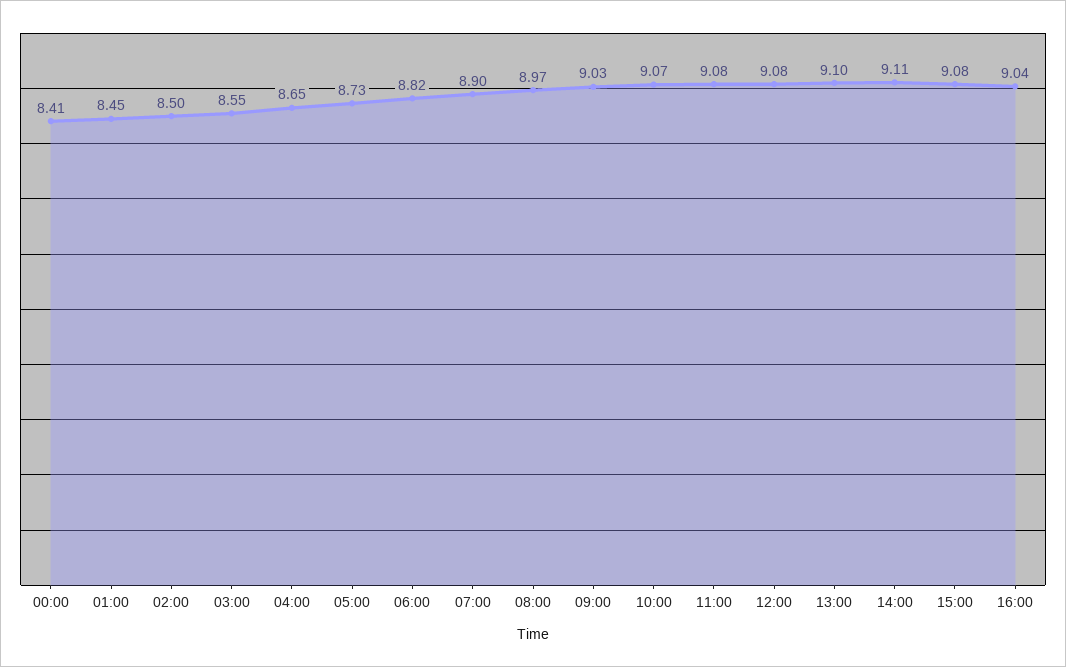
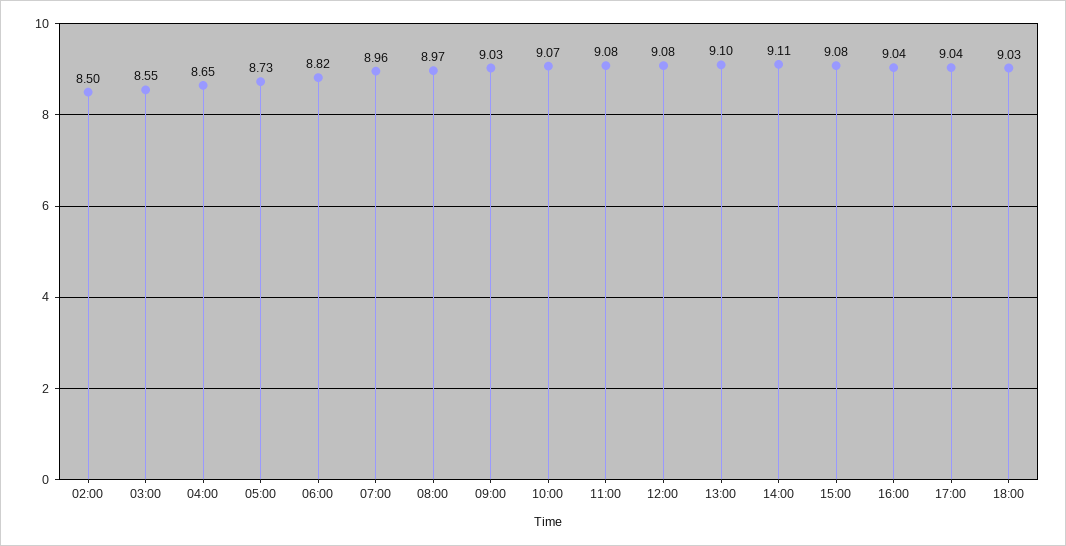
00:00: 8.41 -> none
01:00: 8.45 -> none
07:00: 8.9 -> 8.96
17:00: none -> 9.04
18:00: none -> 9.03

